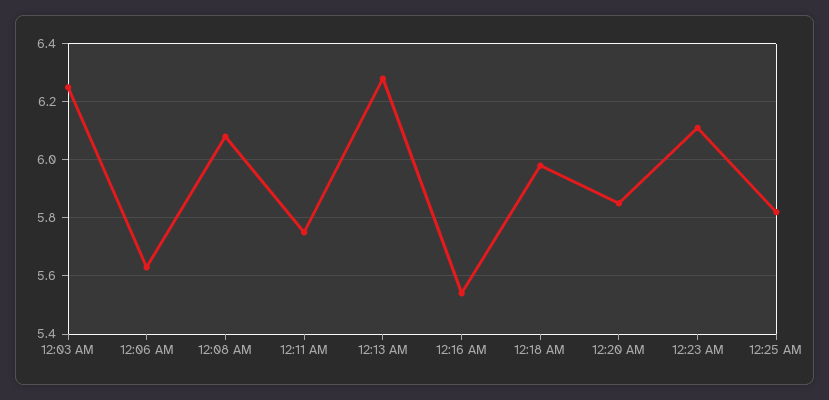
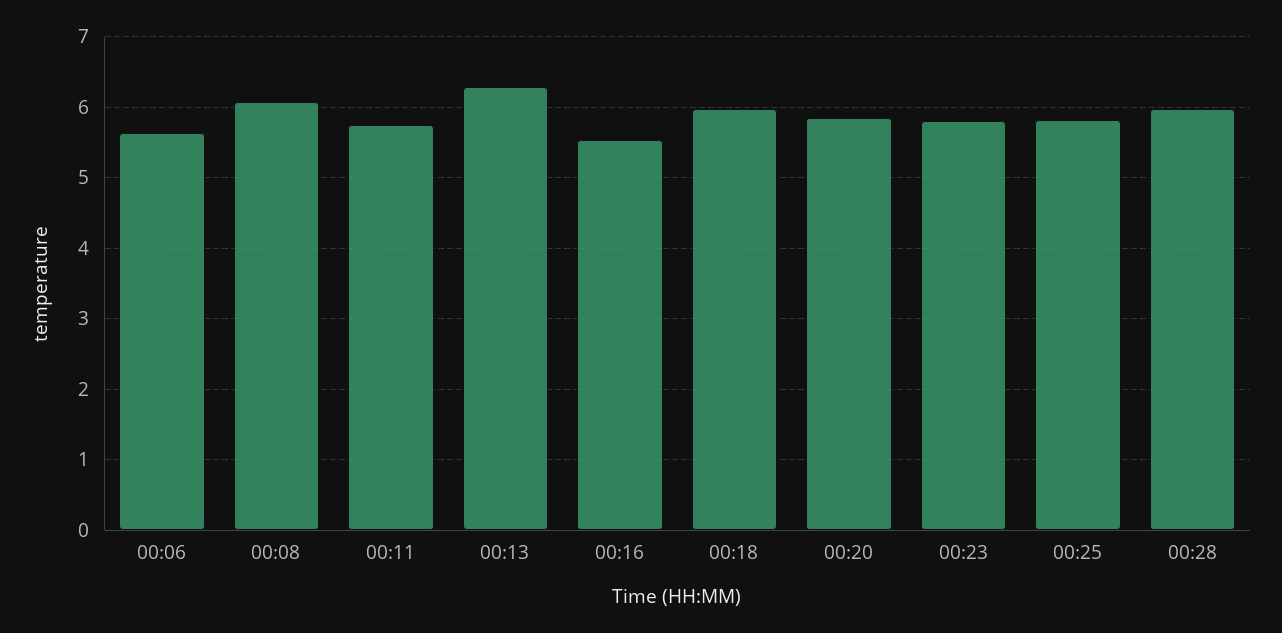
12:03 AM: 6.25 -> none
12:23 AM: 6.1 -> 5.8
00:28: none -> 6

